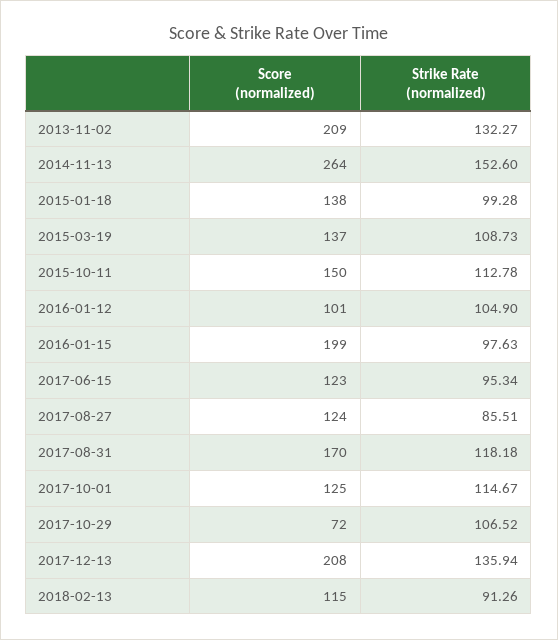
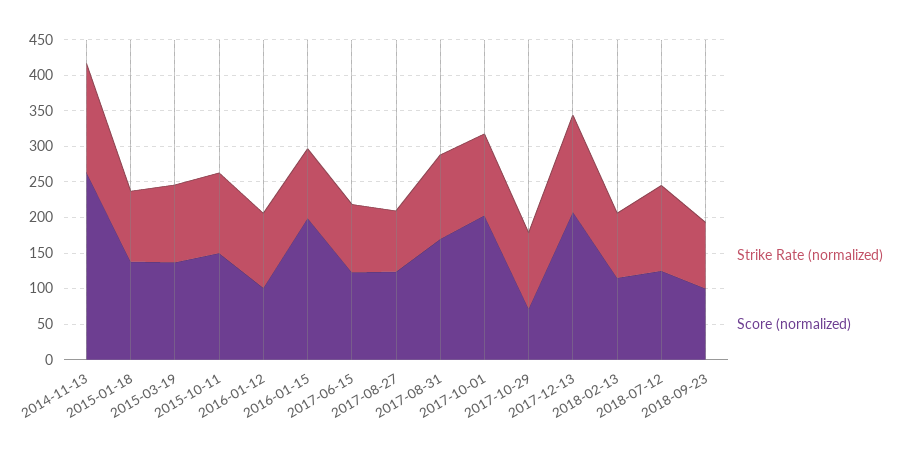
Score (normalized), 2013-11-02: 209 -> none
Strike Rate (normalized), 2013-11-02: 132.27 -> none
Score (normalized), 2017-10-01: 125 -> 200
Strike Rate (normalized), 2018-07-12: none -> 125
Score (normalized), 2018-07-12: none -> 125
Strike Rate (normalized), 2018-09-23: none -> 100
Score (normalized), 2018-09-23: none -> 100

